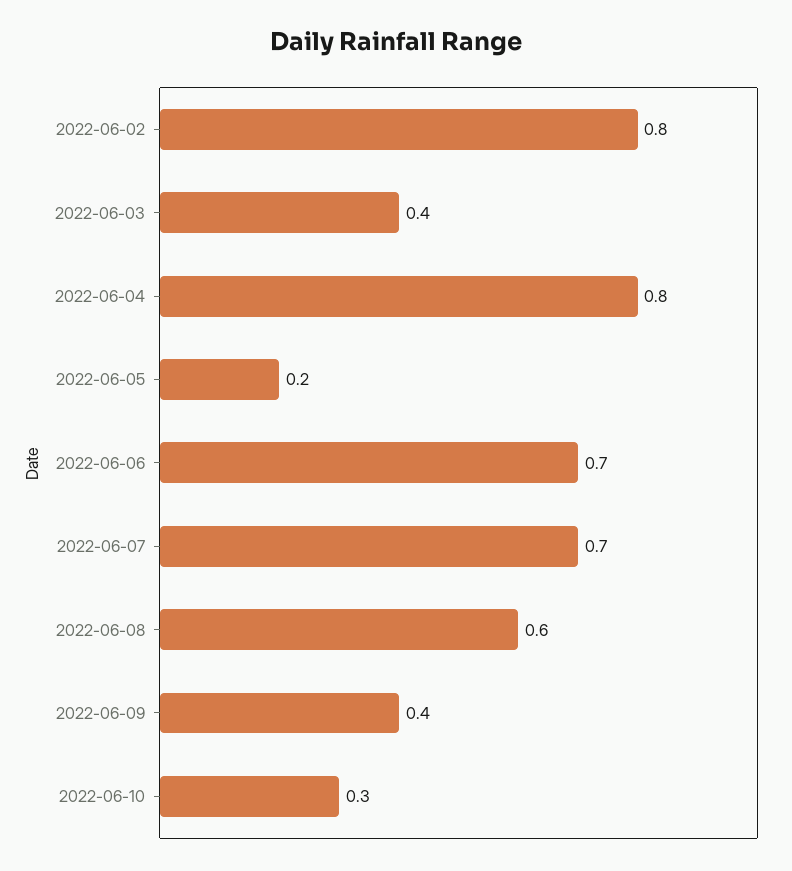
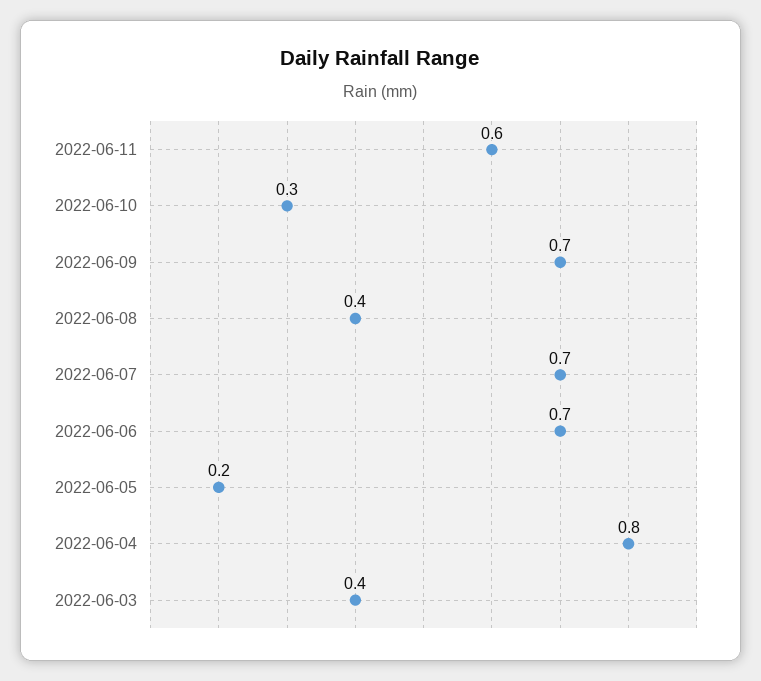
2022-06-02: 0.8 -> none
2022-06-08: 0.6 -> 0.4
2022-06-09: 0.4 -> 0.7
2022-06-11: none -> 0.6

